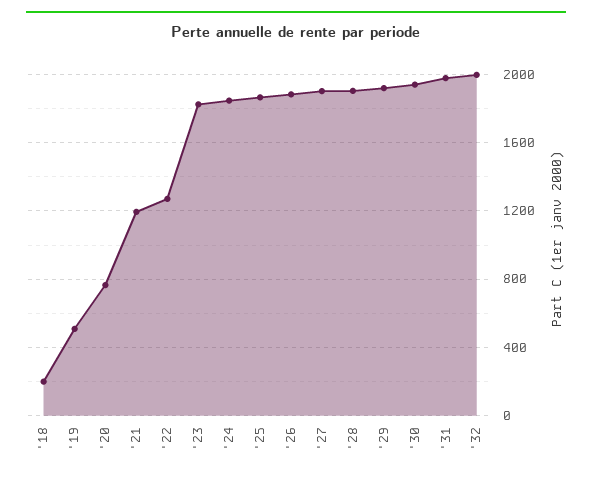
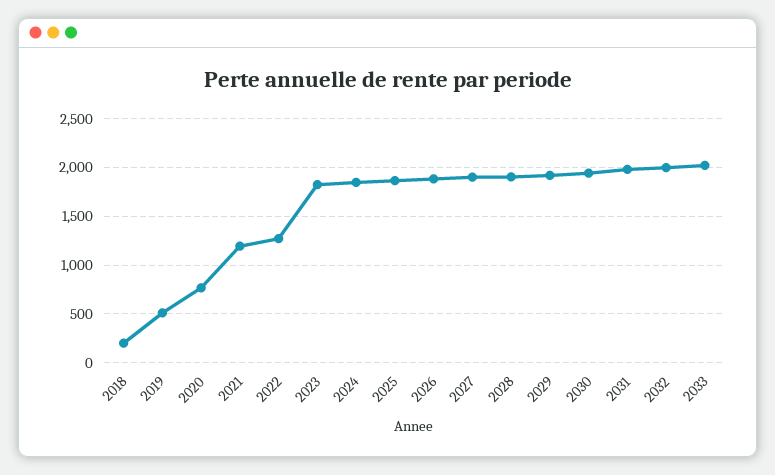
2033: none -> 2000

